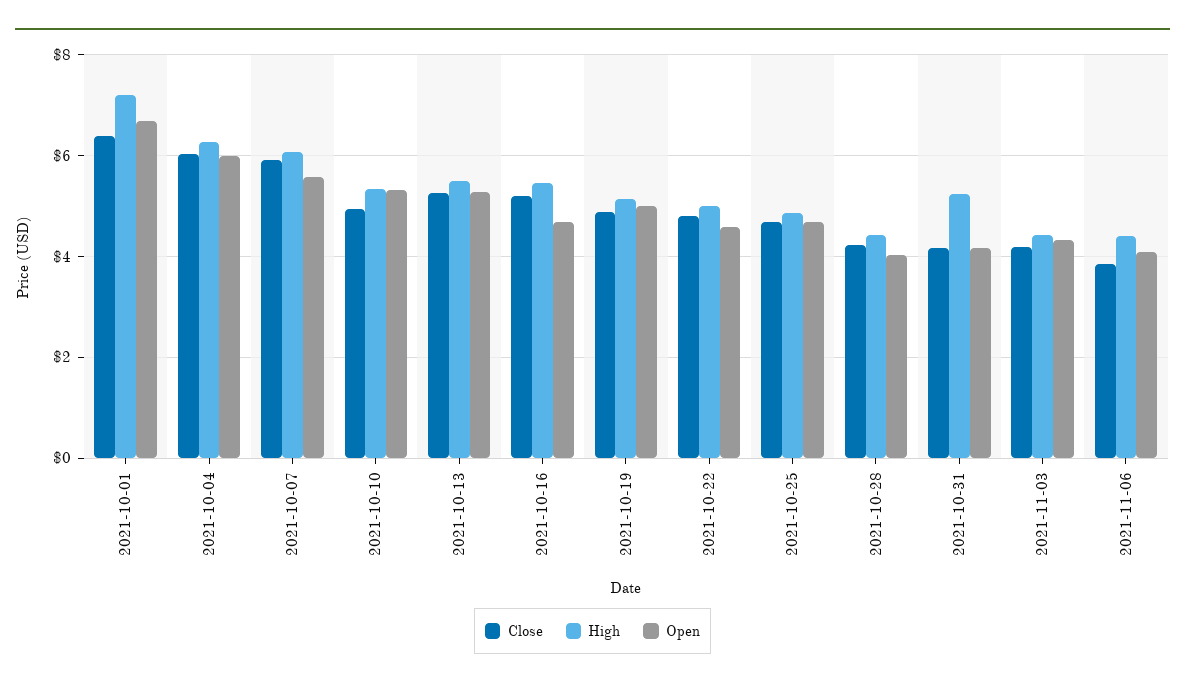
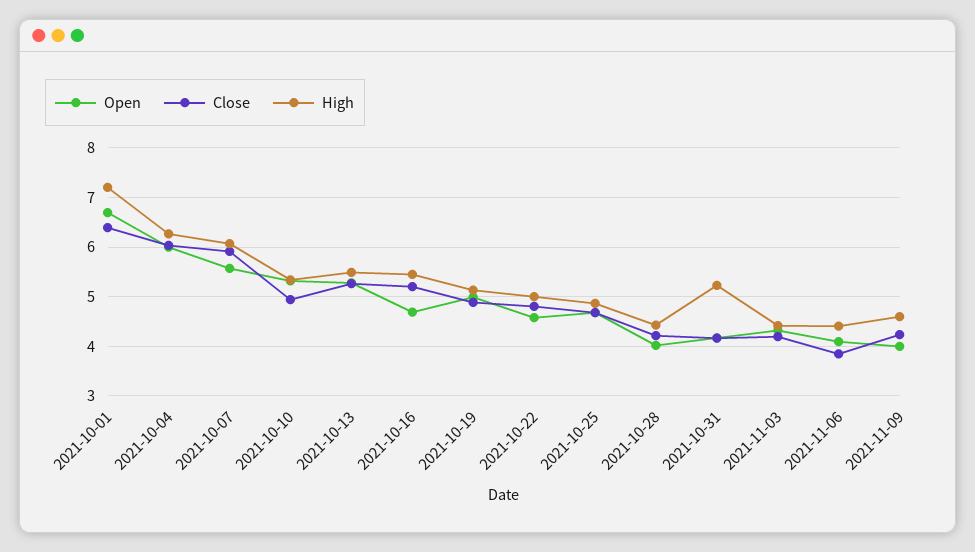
Open, 2021-11-09: none -> 4
Close, 2021-11-09: none -> 4.2
High, 2021-11-09: none -> 4.6

